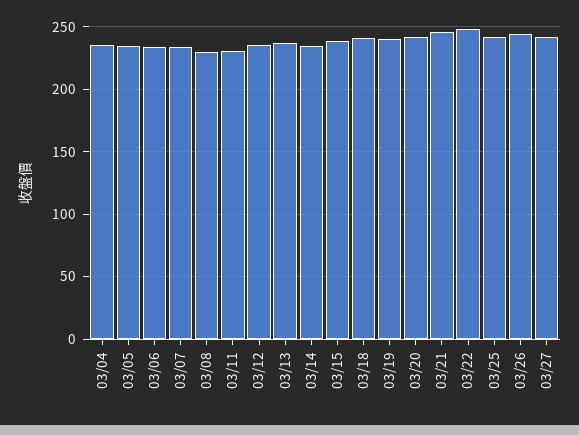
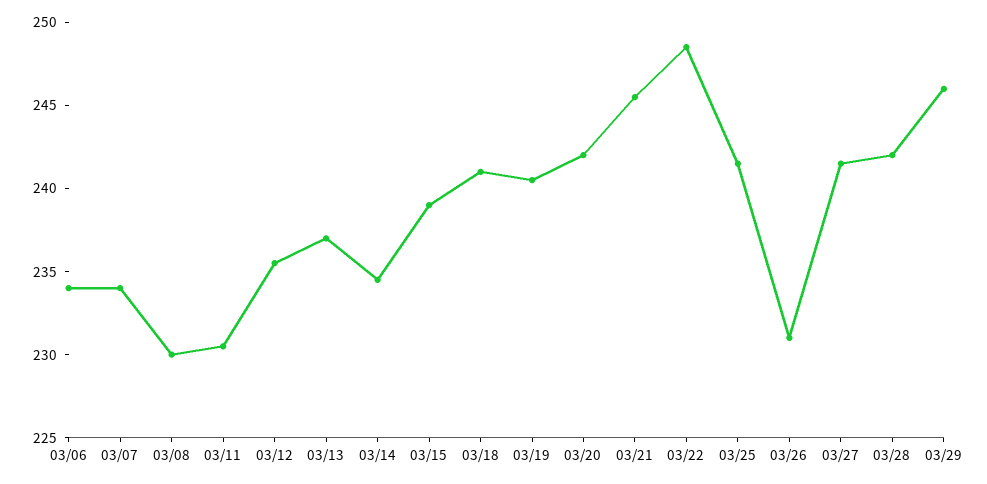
03/04: 235 -> none
03/05: 235 -> none
03/26: 245 -> 231
03/28: none -> 242
03/29: none -> 246

